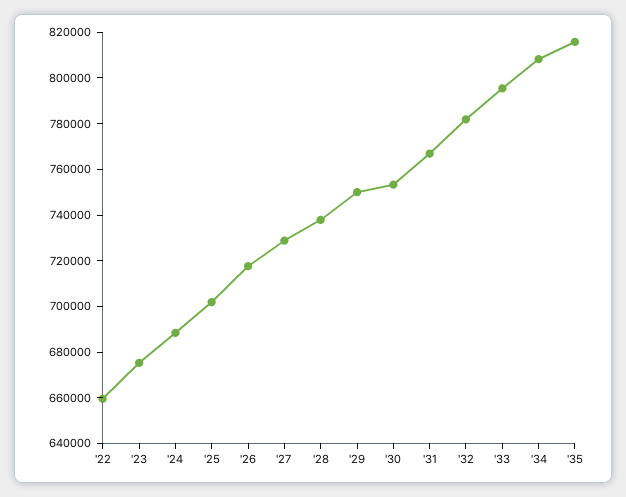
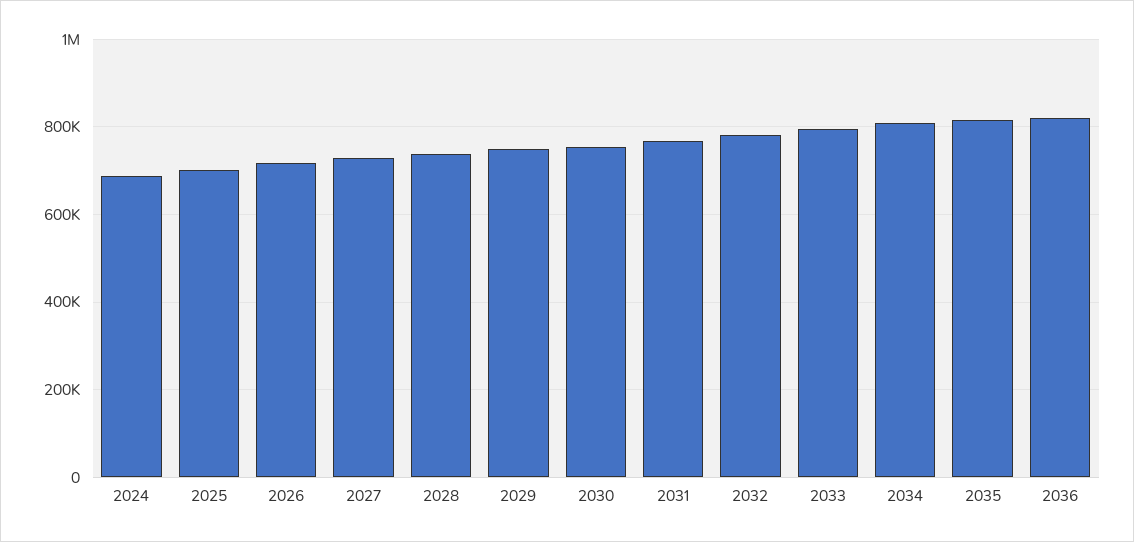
'22: 660000 -> none
'23: 675000 -> none
2036: none -> 820000

